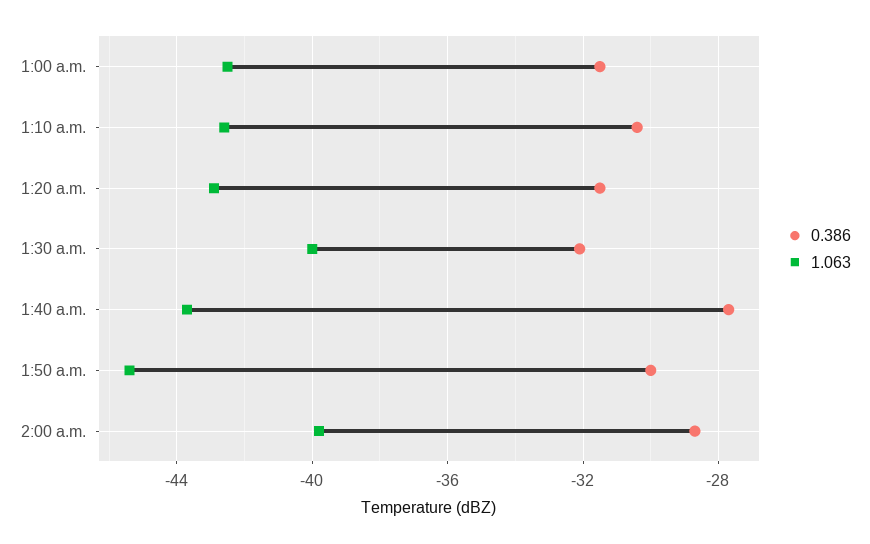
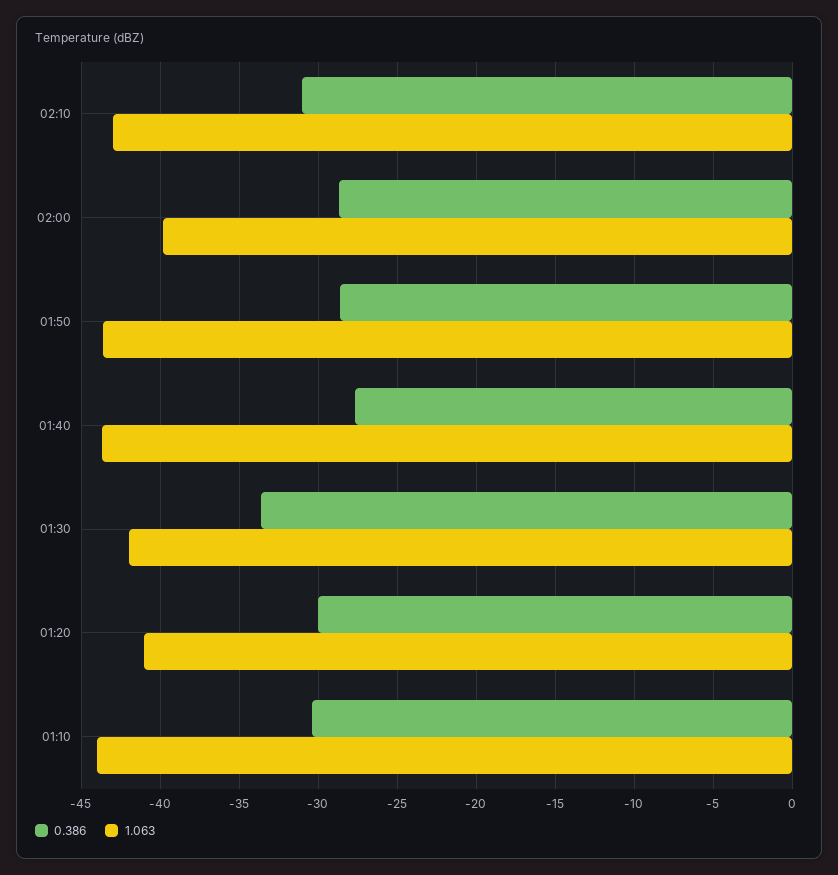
0.386, 1:00 a.m.: -31.5 -> none
1.063, 1:00 a.m.: -42.5 -> none
1.063, 1:10 a.m.: -42.5 -> -44
0.386, 1:20 a.m.: -31.5 -> -30
1.063, 1:20 a.m.: -43 -> -41
0.386, 1:30 a.m.: -32 -> -33.5
1.063, 1:30 a.m.: -40 -> -42
0.386, 1:50 a.m.: -30 -> -28.5
1.063, 1:50 a.m.: -45.5 -> -43.5
0.386, 02:10: none -> -31
1.063, 02:10: none -> -43

